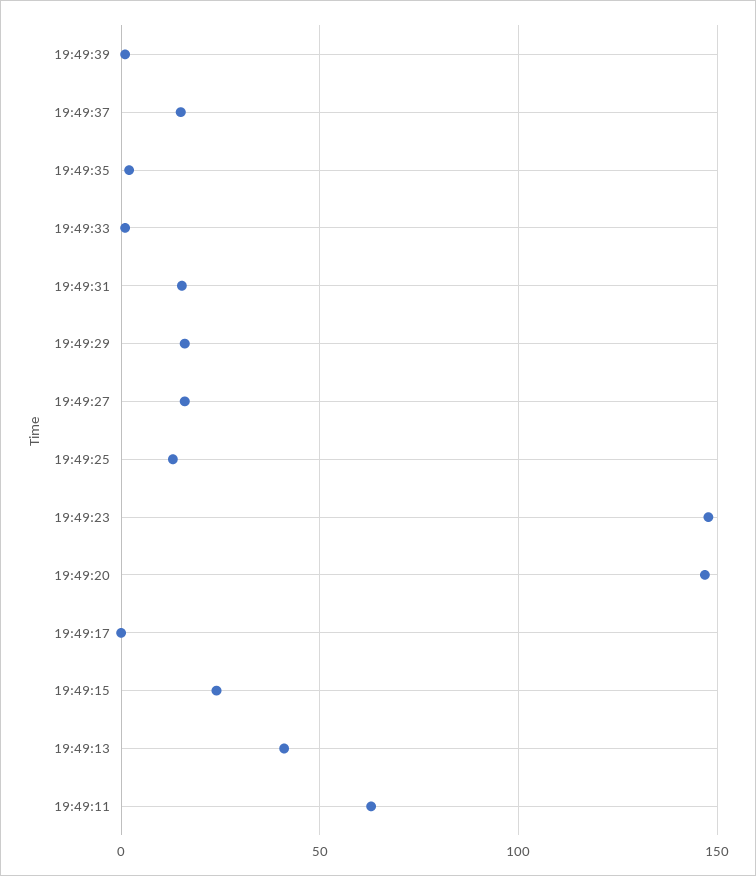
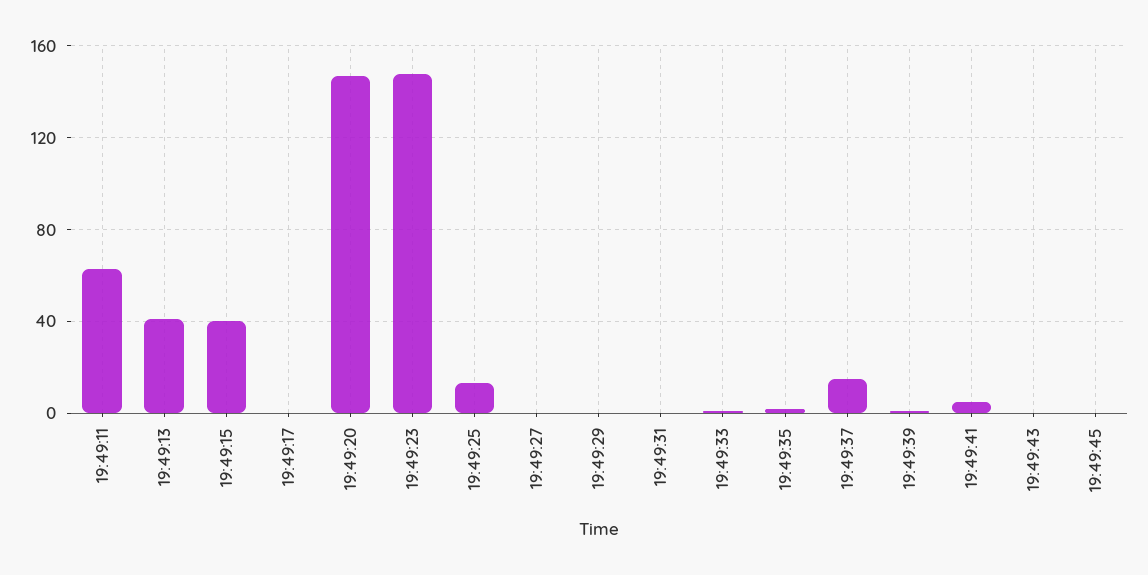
19:49:31: 15 -> 0
19:49:29: 15 -> 0
19:49:27: 15 -> 0
19:49:15: 25 -> 40
19:49:41: none -> 5
19:49:43: none -> 0
19:49:45: none -> 0

